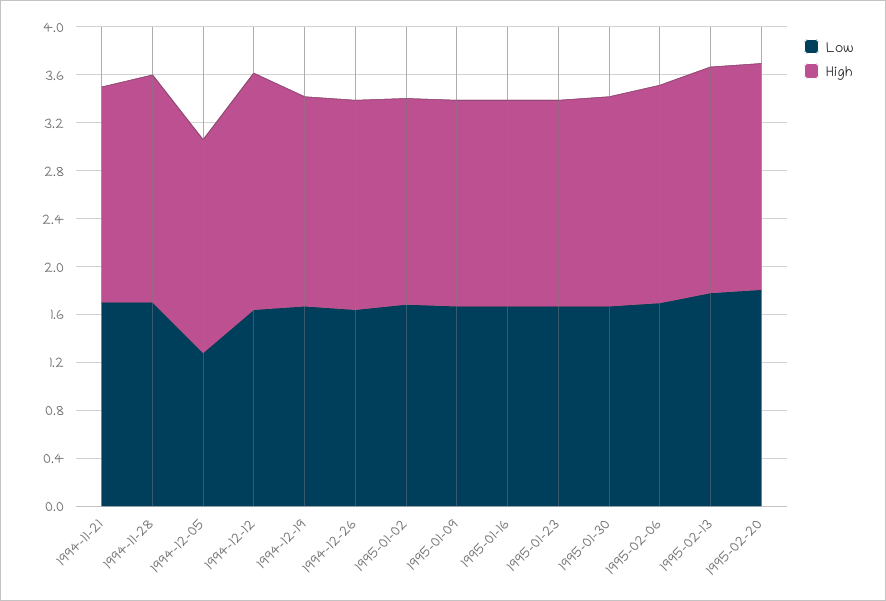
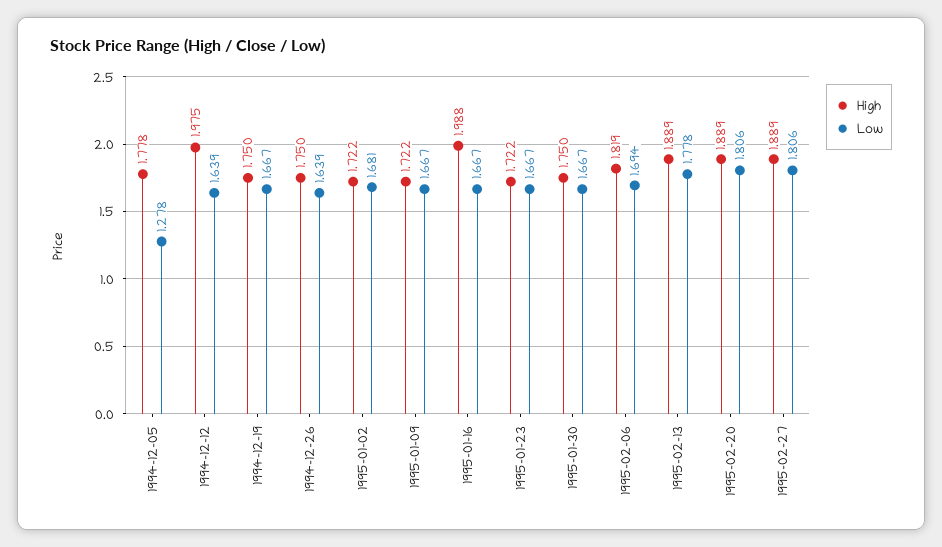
Low, 1994-11-21: 1.7 -> none
High, 1994-11-21: 1.8 -> none
Low, 1994-11-28: 1.7 -> none
High, 1994-11-28: 1.9 -> none
High, 1995-01-16: 1.7 -> 1.988
High, 1995-02-27: none -> 1.889
Low, 1995-02-27: none -> 1.806

